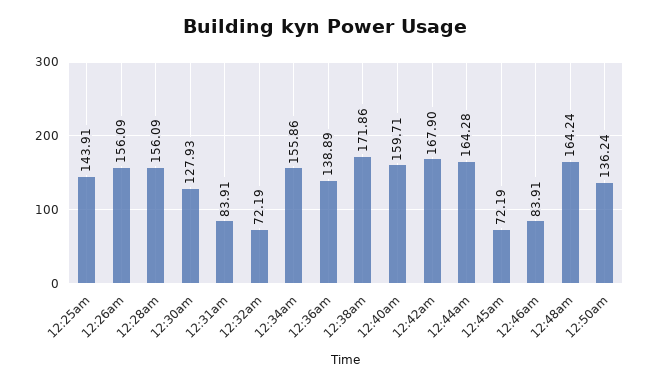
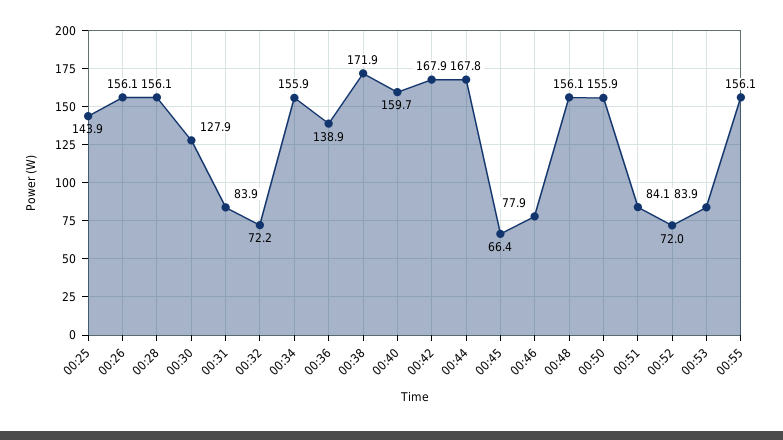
12:44am: 164.28 -> 167.8
12:45am: 72.19 -> 66.4
12:46am: 83.91 -> 77.9
12:48am: 164.24 -> 156.1
12:50am: 136.24 -> 155.9
00:51: none -> 84.1
00:52: none -> 72
00:53: none -> 83.9
00:55: none -> 156.1

